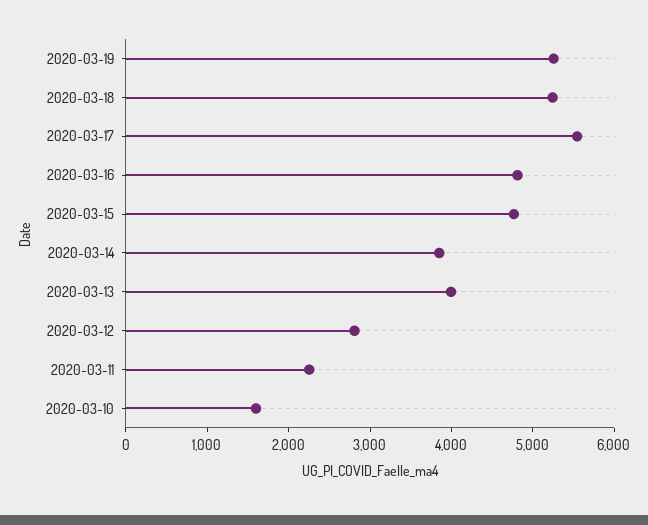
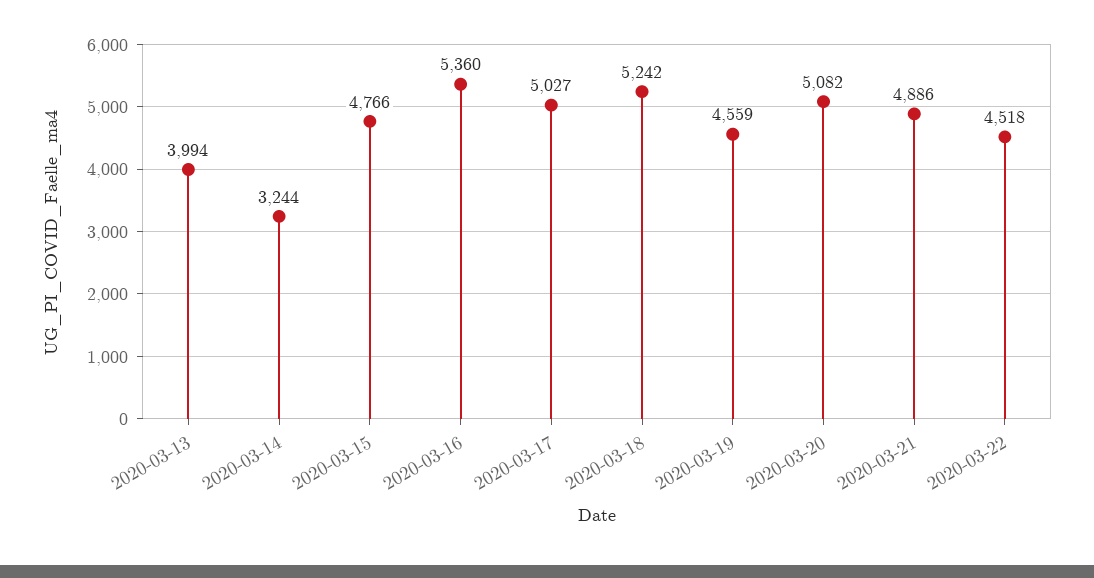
2020-03-19: 5200 -> 4559
2020-03-17: 5600 -> 5027
2020-03-16: 4800 -> 5360
2020-03-14: 3800 -> 3244
2020-03-12: 2800 -> none
2020-03-11: 2200 -> none
2020-03-10: 1600 -> none
2020-03-20: none -> 5082
2020-03-21: none -> 4886
2020-03-22: none -> 4518

